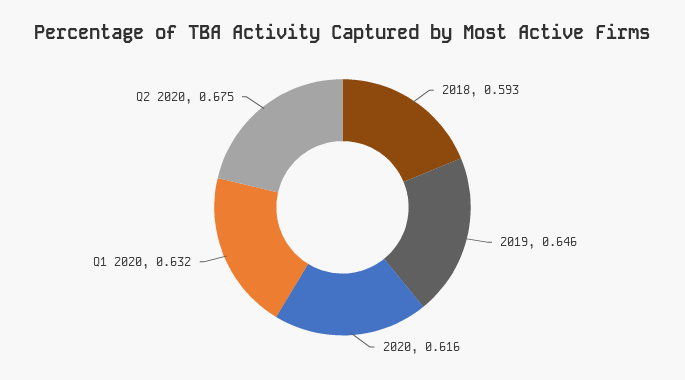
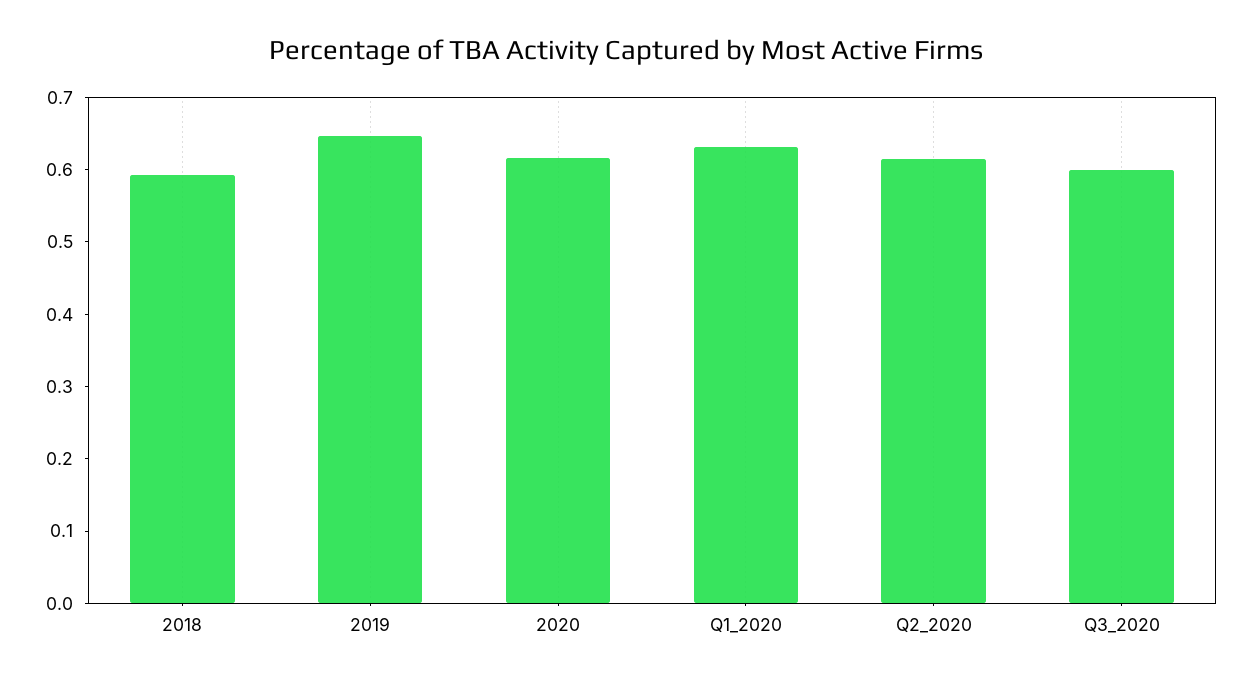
Q2 2020: 0.675 -> 0.62
Q3_2020: none -> 0.6

